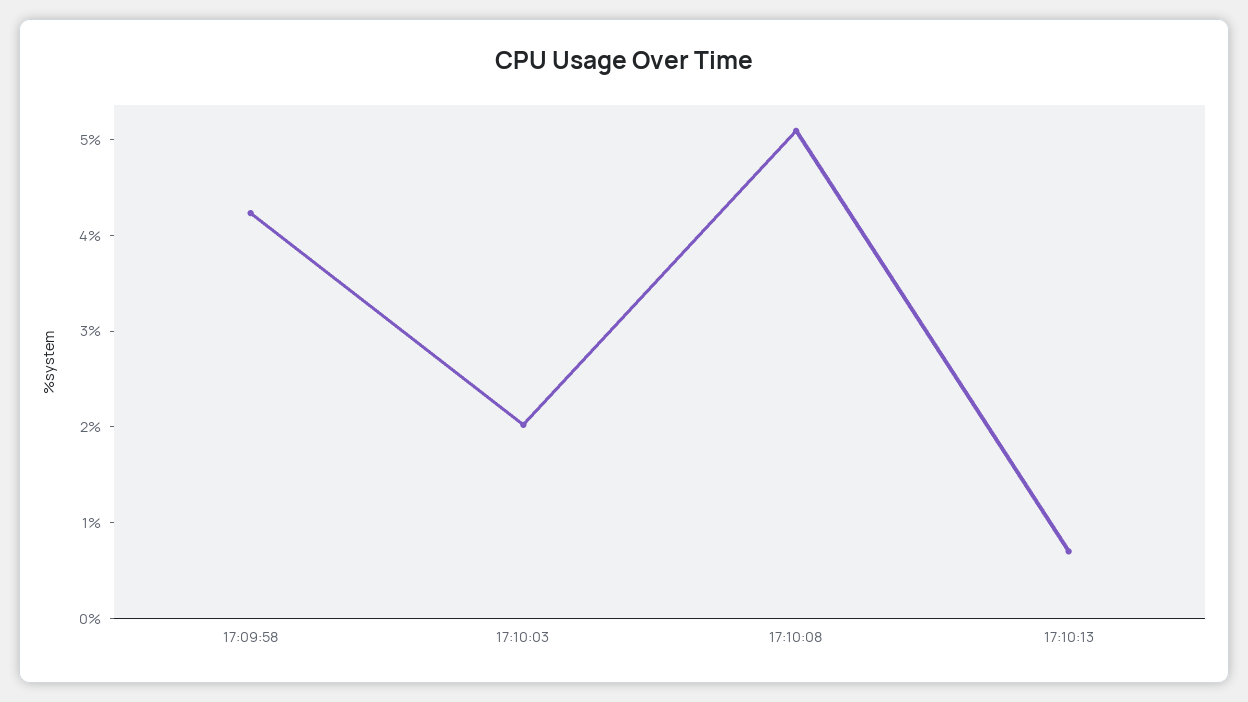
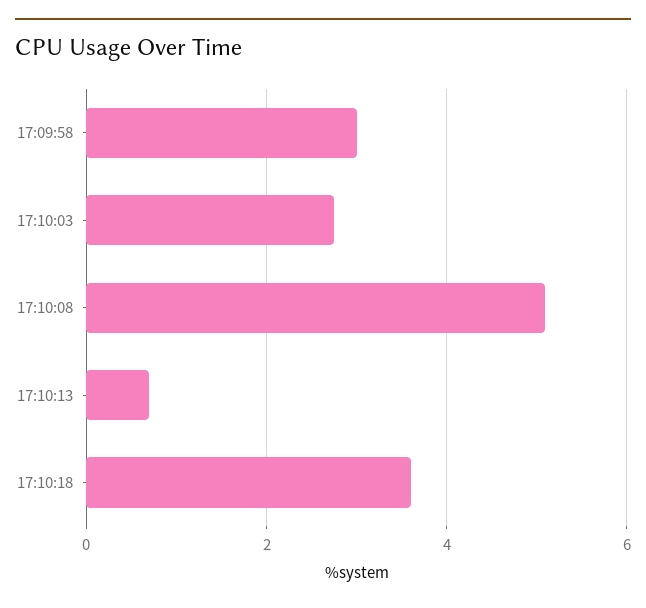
17:09:58: 4.2 -> 3
17:10:03: 2 -> 2.8
17:10:18: none -> 3.6

